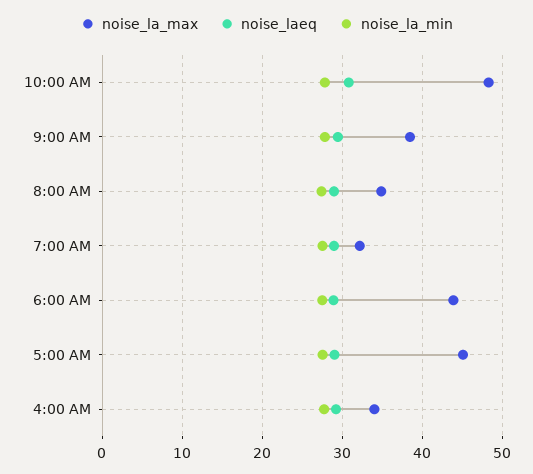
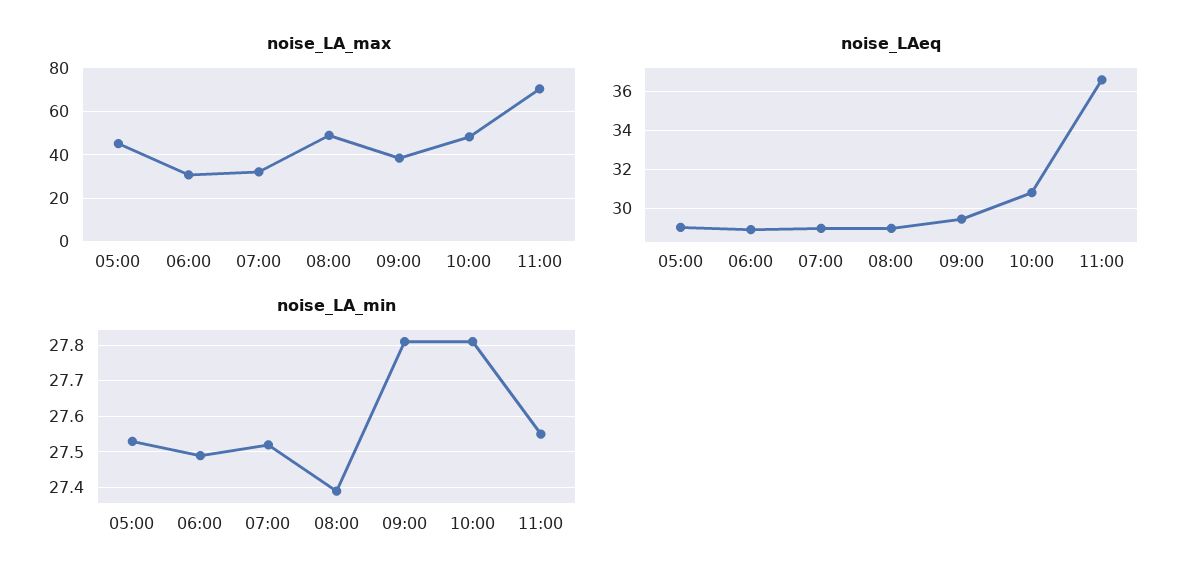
noise_la_max, 8:00 AM: 35 -> 50
noise_la_max, 6:00 AM: 44 -> 30
noise_la_max, 4:00 AM: 34 -> none
noise_laeq, 4:00 AM: 29 -> none
noise_la_min, 4:00 AM: 28 -> none
noise_la_max, 11:00: none -> 70
noise_laeq, 11:00: none -> 36.5
noise_la_min, 11:00: none -> 27.55

